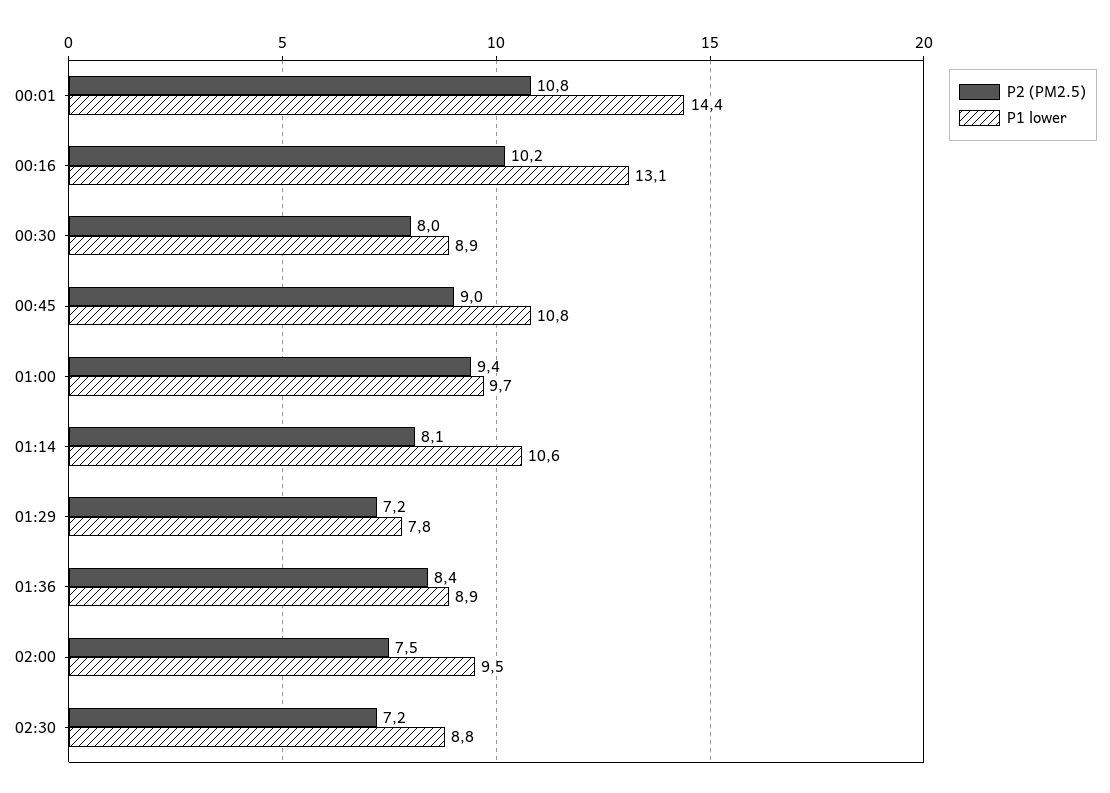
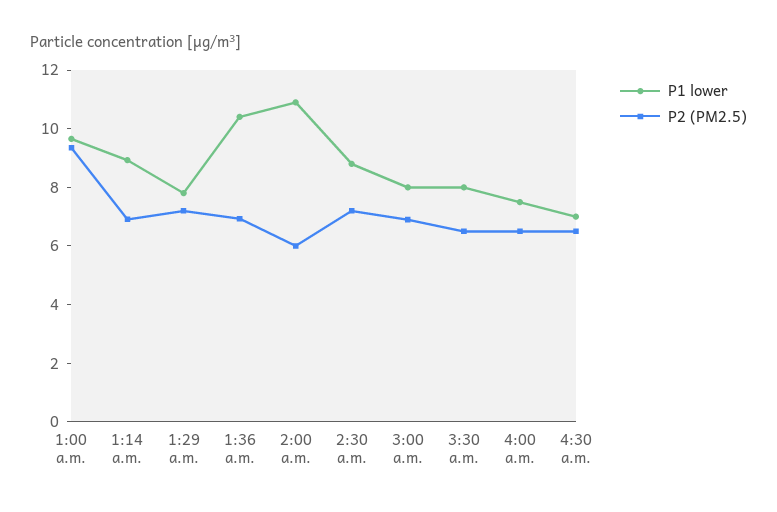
P2 (PM2.5), 00:01: 10.8 -> none
P1 lower, 00:01: 14.4 -> none
P2 (PM2.5), 00:16: 10.2 -> none
P1 lower, 00:16: 13.1 -> none
P2 (PM2.5), 00:30: 8 -> none
P1 lower, 00:30: 8.9 -> none
P2 (PM2.5), 00:45: 9 -> none
P1 lower, 00:45: 10.8 -> none
P2 (PM2.5), 01:14: 8.1 -> 7
P1 lower, 01:14: 10.6 -> 9
P2 (PM2.5), 01:36: 8.4 -> 7
P1 lower, 01:36: 8.9 -> 10.5
P2 (PM2.5), 02:00: 7.5 -> 6
P1 lower, 02:00: 9.5 -> 11
P1 lower, 3:00 a.m.: none -> 8
P2 (PM2.5), 3:00 a.m.: none -> 7
P1 lower, 3:30 a.m.: none -> 8
P2 (PM2.5), 3:30 a.m.: none -> 6.5
P1 lower, 4:00 a.m.: none -> 7.5
P2 (PM2.5), 4:00 a.m.: none -> 6.5
P1 lower, 4:30 a.m.: none -> 7
P2 (PM2.5), 4:30 a.m.: none -> 6.5

